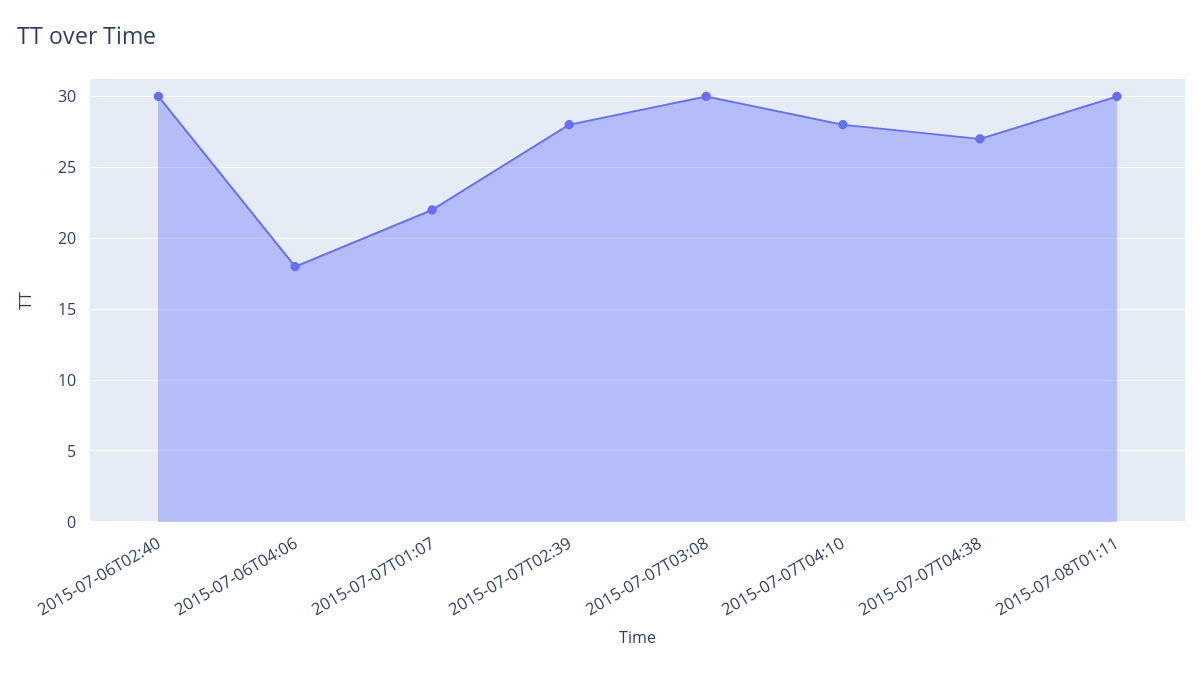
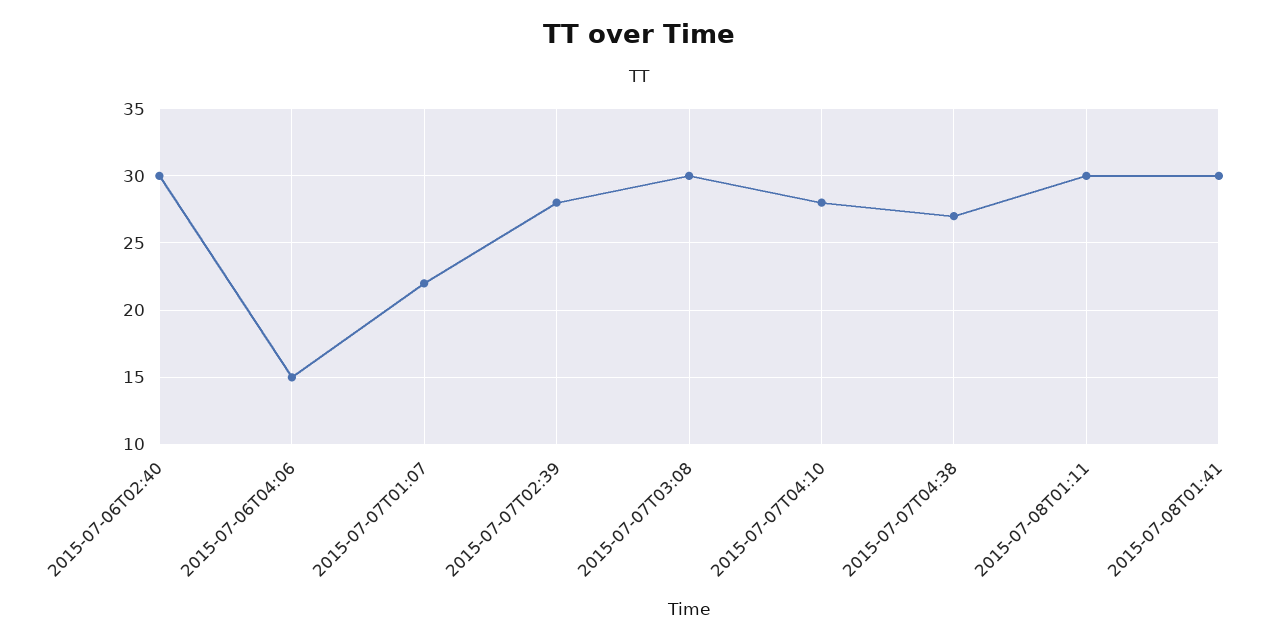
2015-07-06T04:06: 18 -> 15
2015-07-08T01:41: none -> 30

